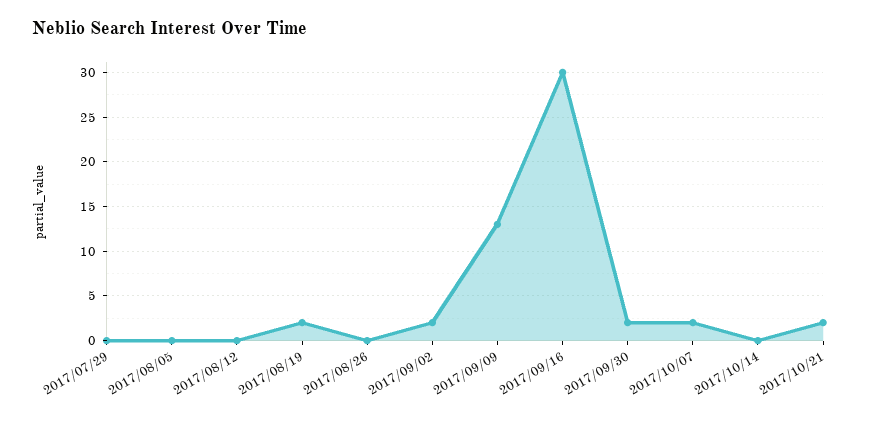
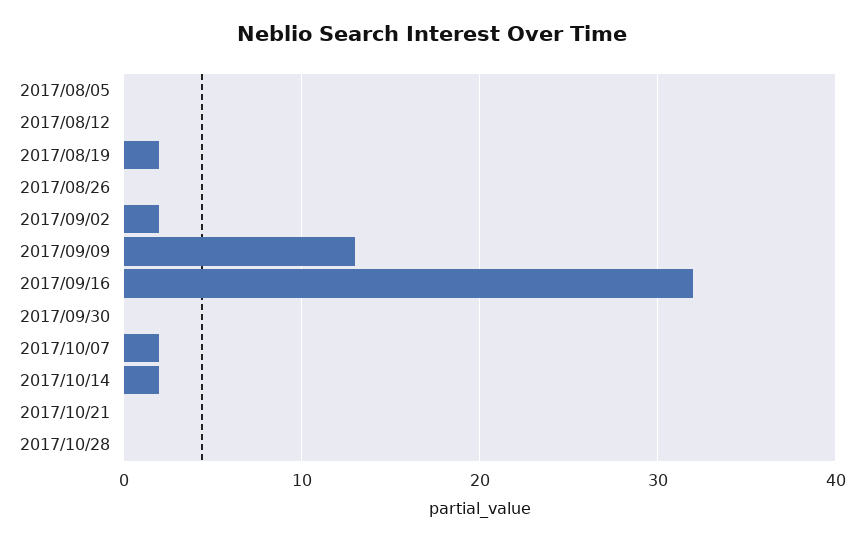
2017/07/29: 0 -> none
2017/09/16: 30 -> 32
2017/09/30: 2 -> 0
2017/10/14: 0 -> 2
2017/10/21: 2 -> 0
2017/10/28: none -> 0

